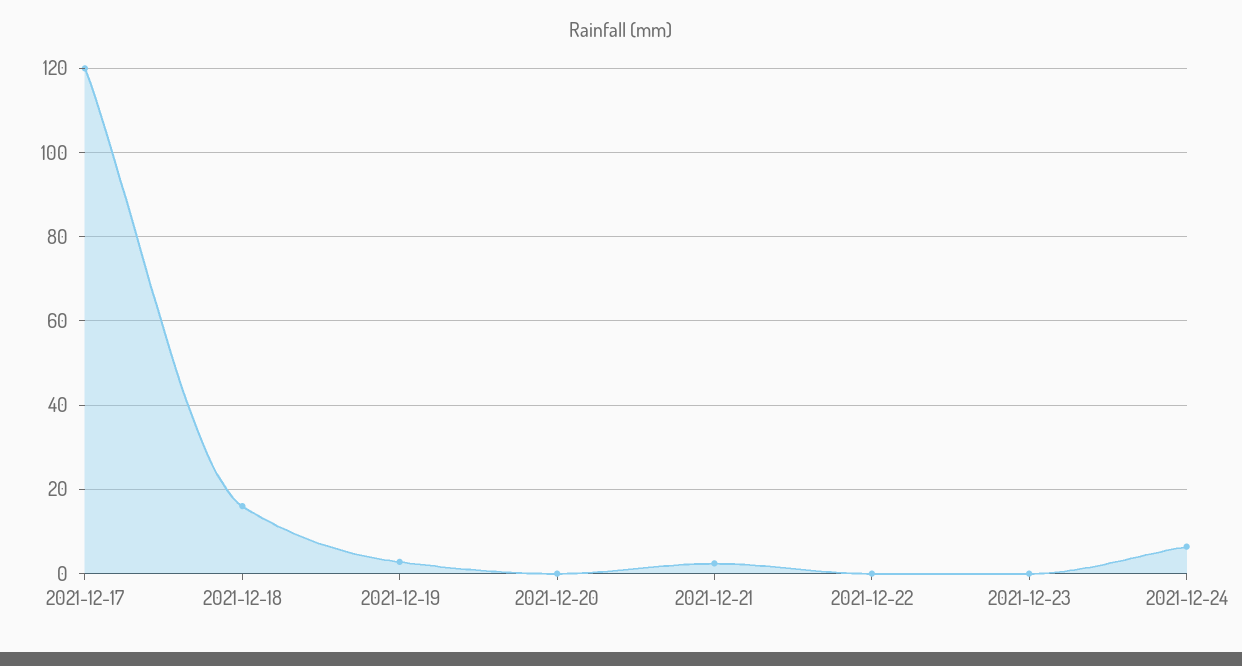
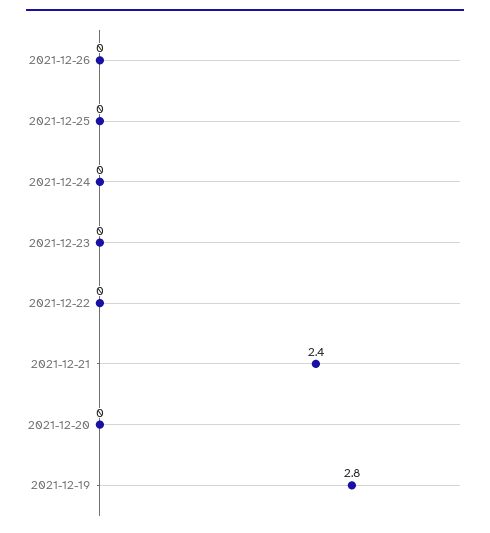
2021-12-17: 120 -> none
2021-12-18: 16 -> none
2021-12-24: 6 -> 0
2021-12-26: none -> 0
2021-12-25: none -> 0

